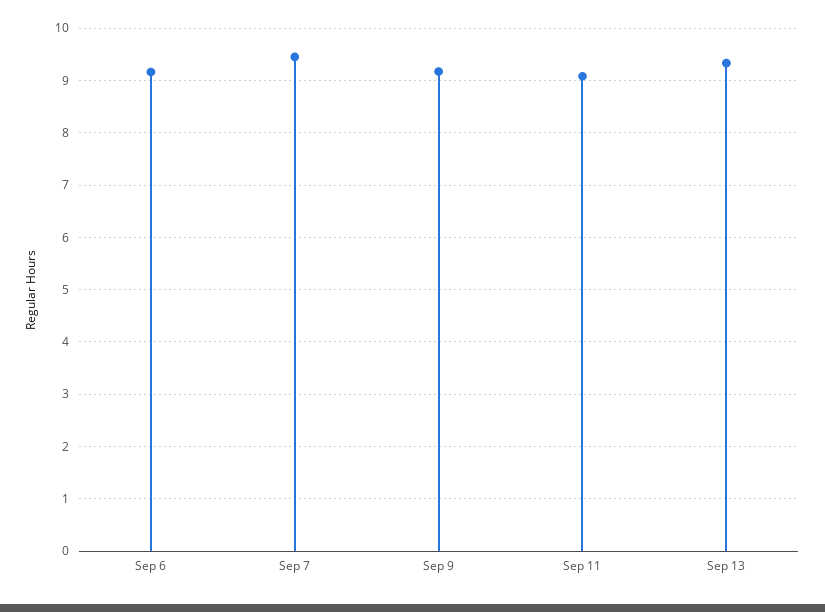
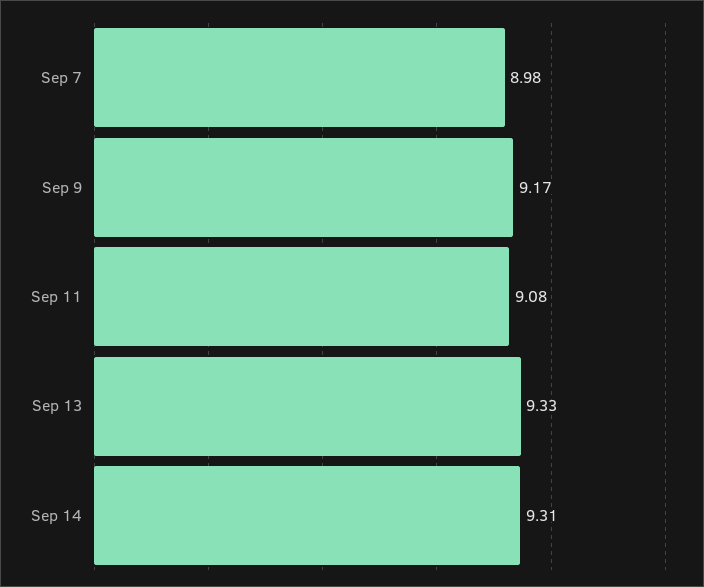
Sep 6: 9.2 -> none
Sep 7: 9.4 -> 8.98
Sep 14: none -> 9.31

